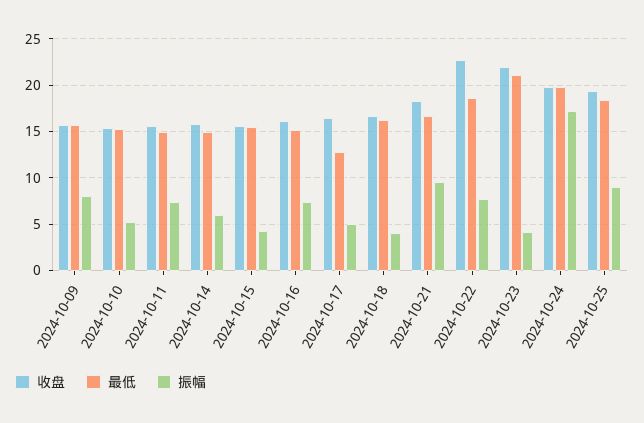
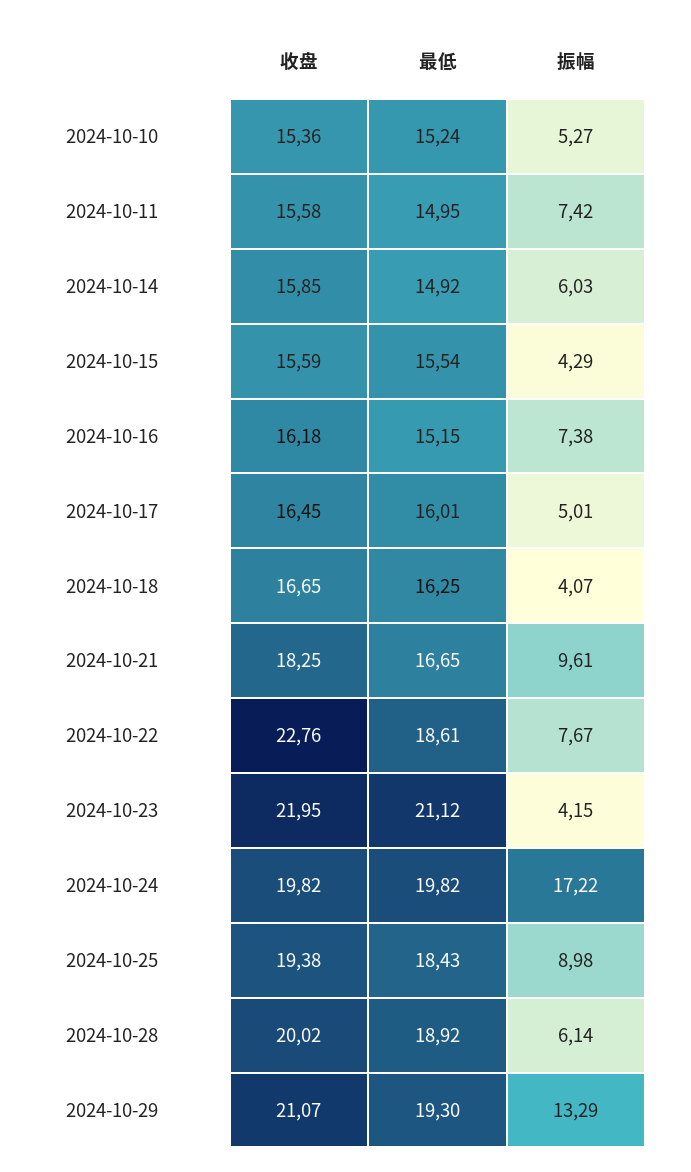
收盘, 2024-10-09: 16 -> none
最低, 2024-10-09: 16 -> none
振幅, 2024-10-09: 8 -> none
最低, 2024-10-17: 13 -> 16.01
收盘, 2024-10-28: none -> 20.02
最低, 2024-10-28: none -> 18.92
振幅, 2024-10-28: none -> 6.14
收盘, 2024-10-29: none -> 21.07
最低, 2024-10-29: none -> 19.3
振幅, 2024-10-29: none -> 13.29

